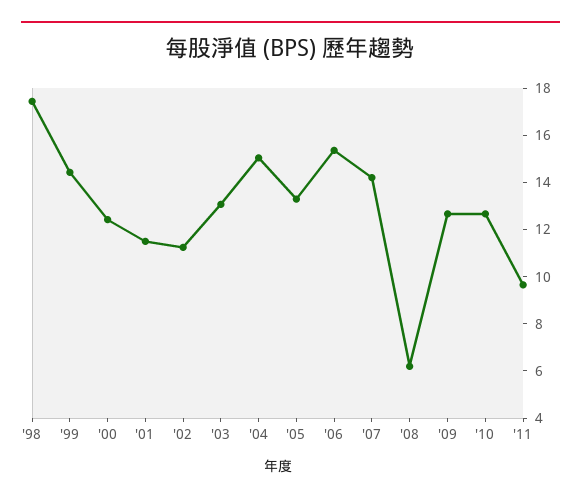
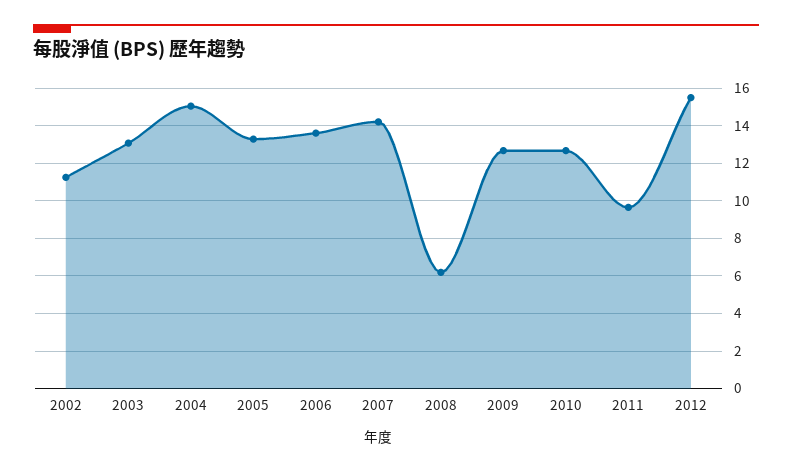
'98: 17.5 -> none
'99: 14.5 -> none
'00: 12.5 -> none
'01: 11.5 -> none
'06: 15.5 -> 13.5
2012: none -> 15.5

